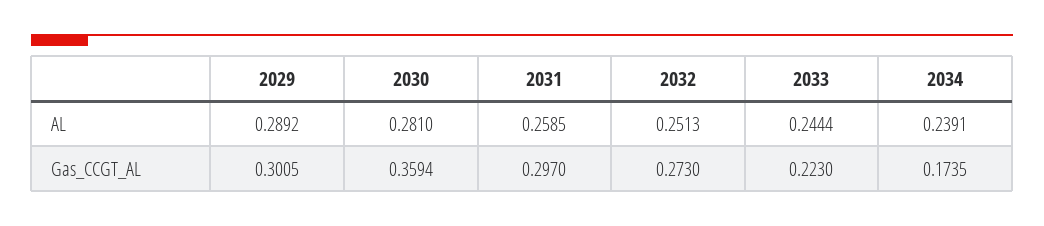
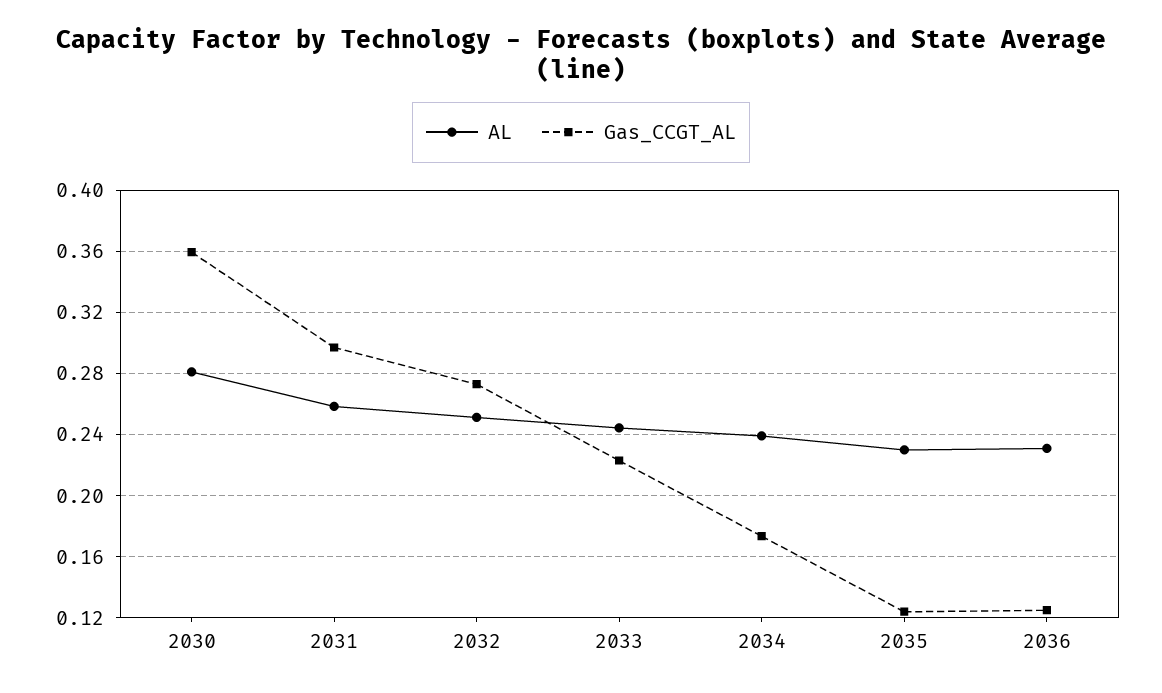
AL, 2029: 0.2892 -> none
Gas_CCGT_AL, 2029: 0.3005 -> none
AL, 2035: none -> 0.23
Gas_CCGT_AL, 2035: none -> 0.125
AL, 2036: none -> 0.23
Gas_CCGT_AL, 2036: none -> 0.125

